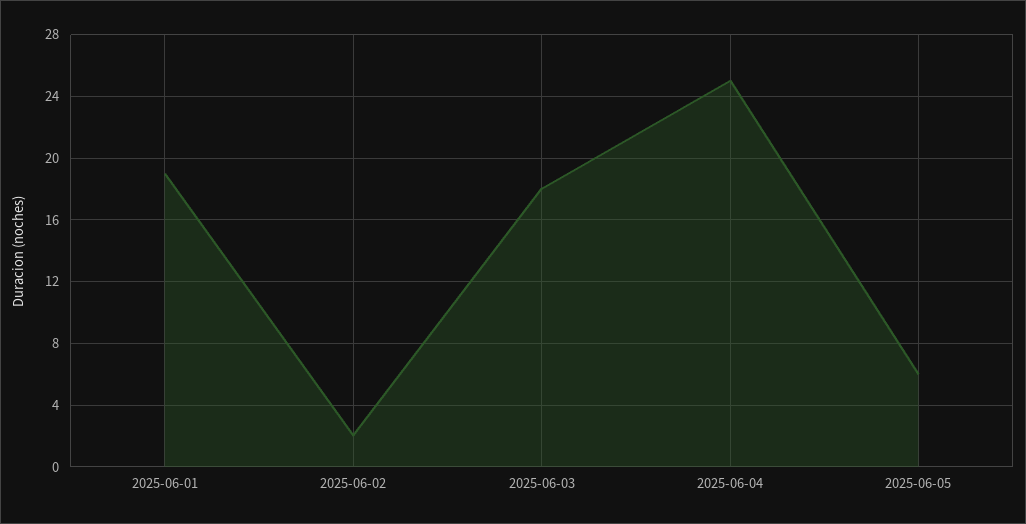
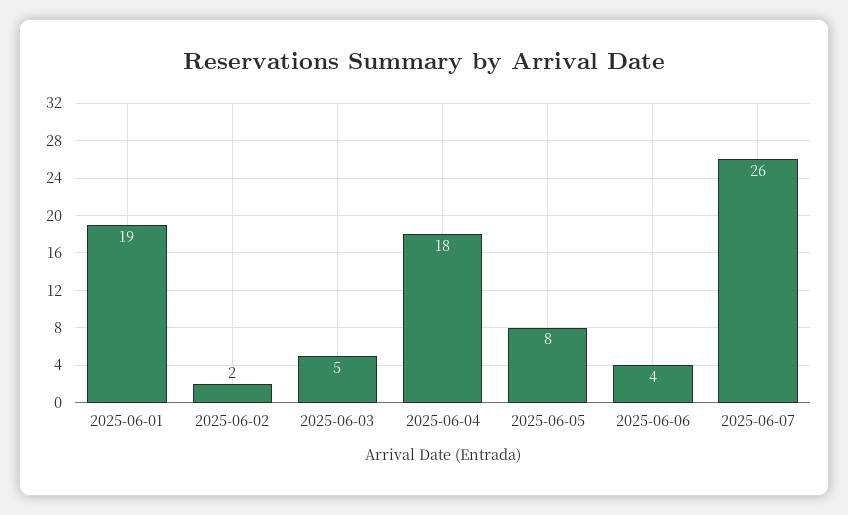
2025-06-03: 18 -> 5
2025-06-04: 25 -> 18
2025-06-05: 6 -> 8
2025-06-06: none -> 4
2025-06-07: none -> 26

